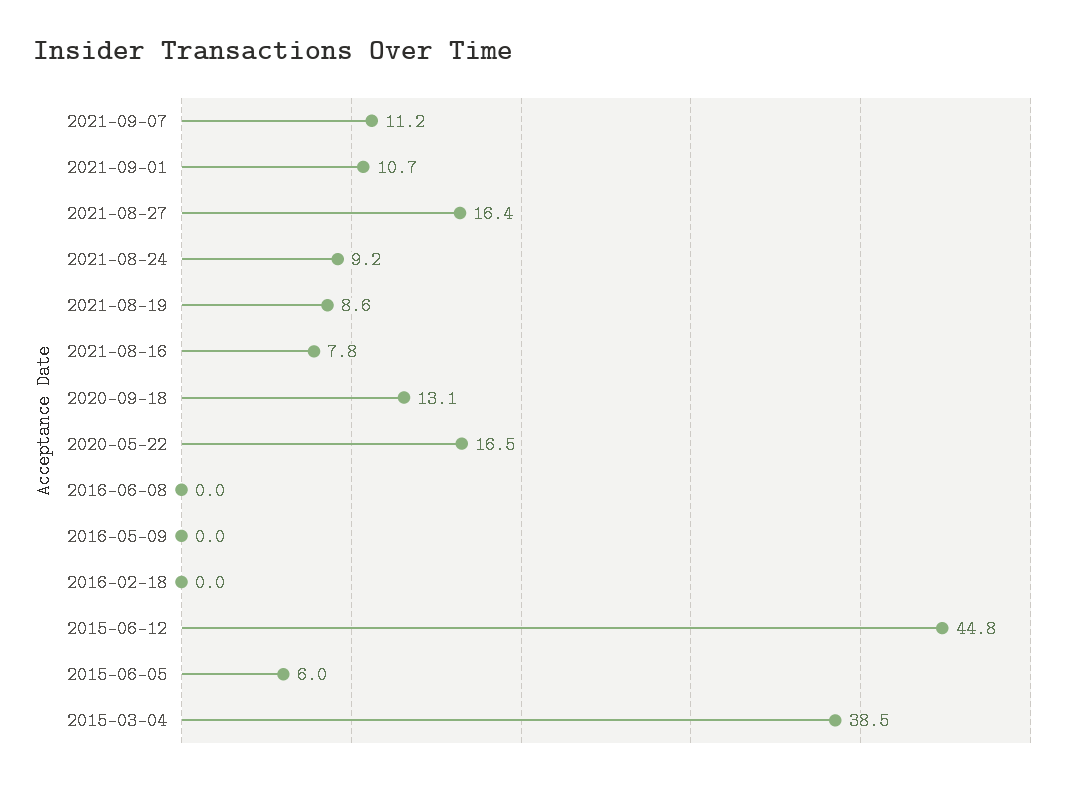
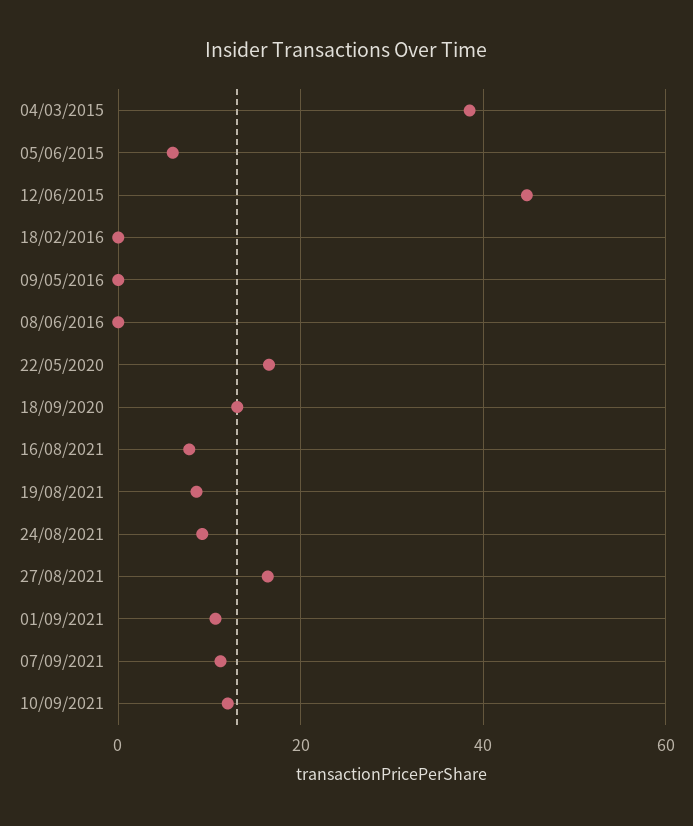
10/09/2021: none -> 12

